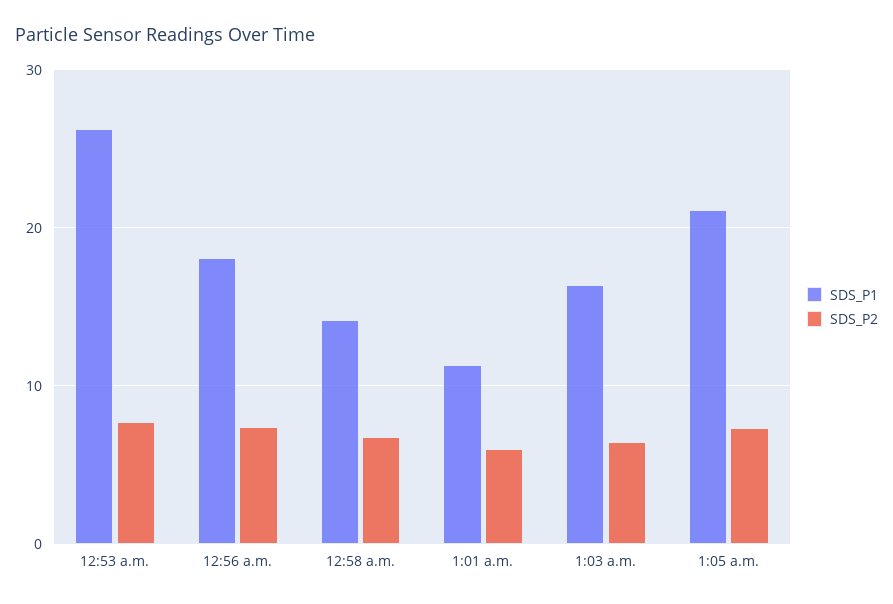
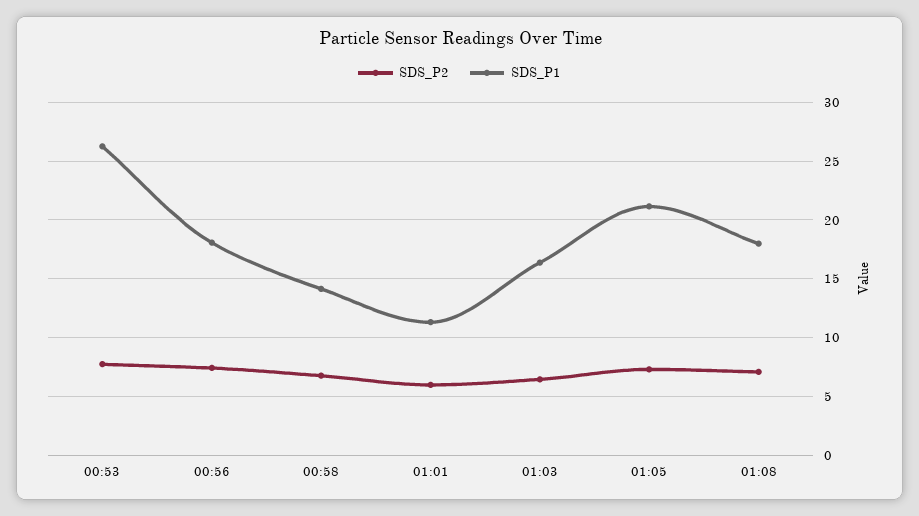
SDS_P2, 01:08: none -> 7
SDS_P1, 01:08: none -> 18

